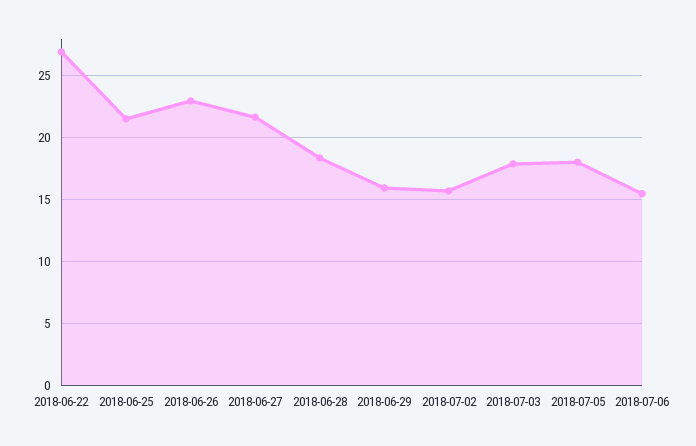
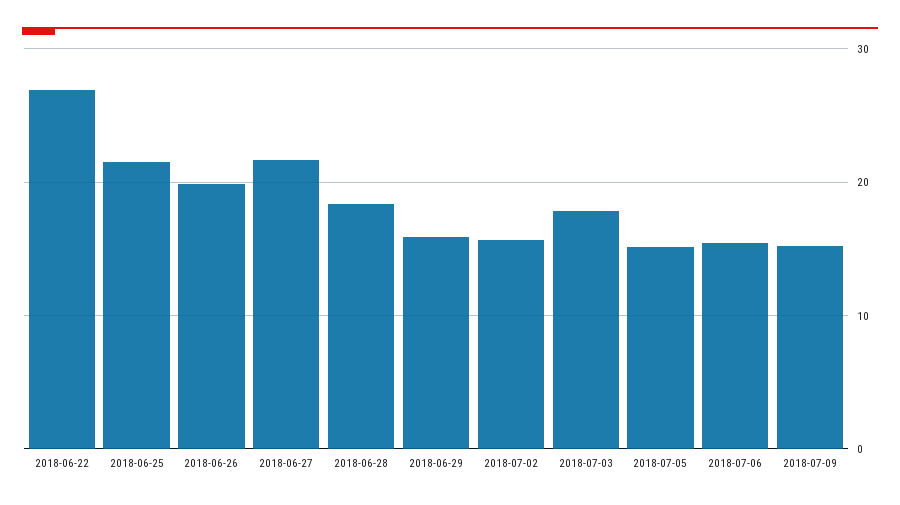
2018-06-26: 23 -> 20
2018-07-05: 18 -> 15
2018-07-09: none -> 15

